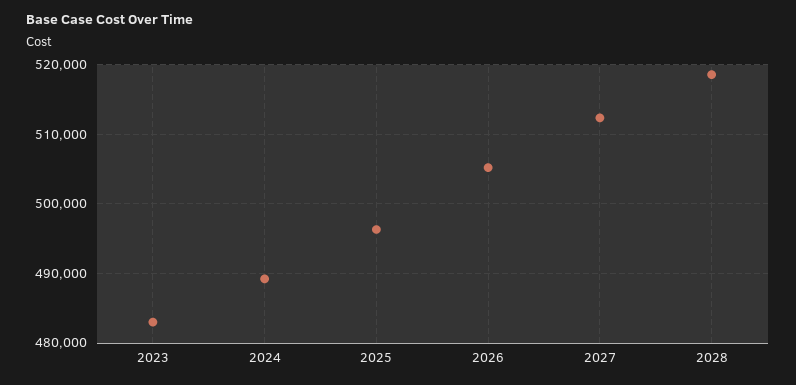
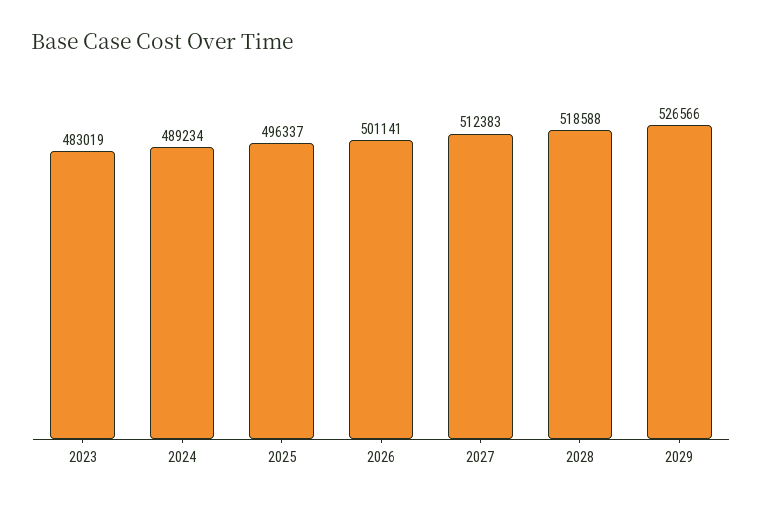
2026: 505000 -> 501141
2029: none -> 526566

